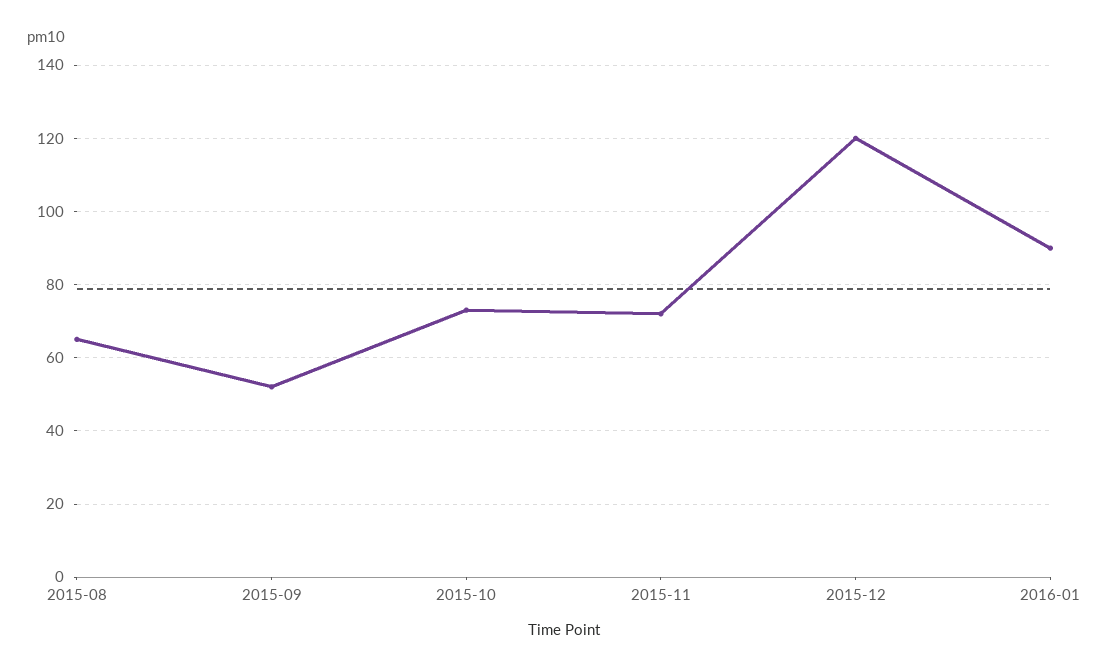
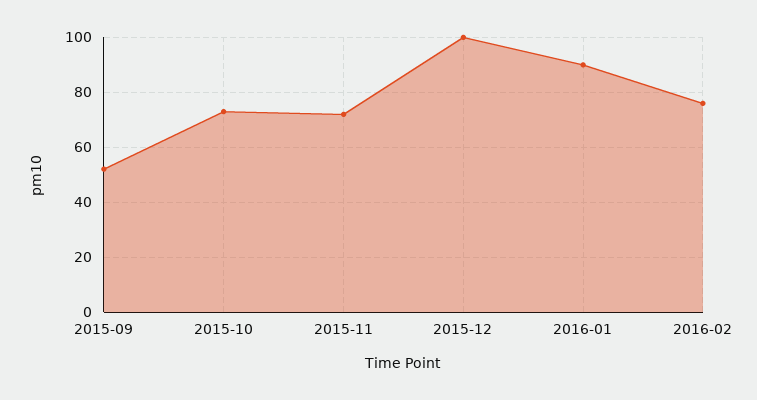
2015-08: 65 -> none
2015-12: 120 -> 100
2016-02: none -> 75

